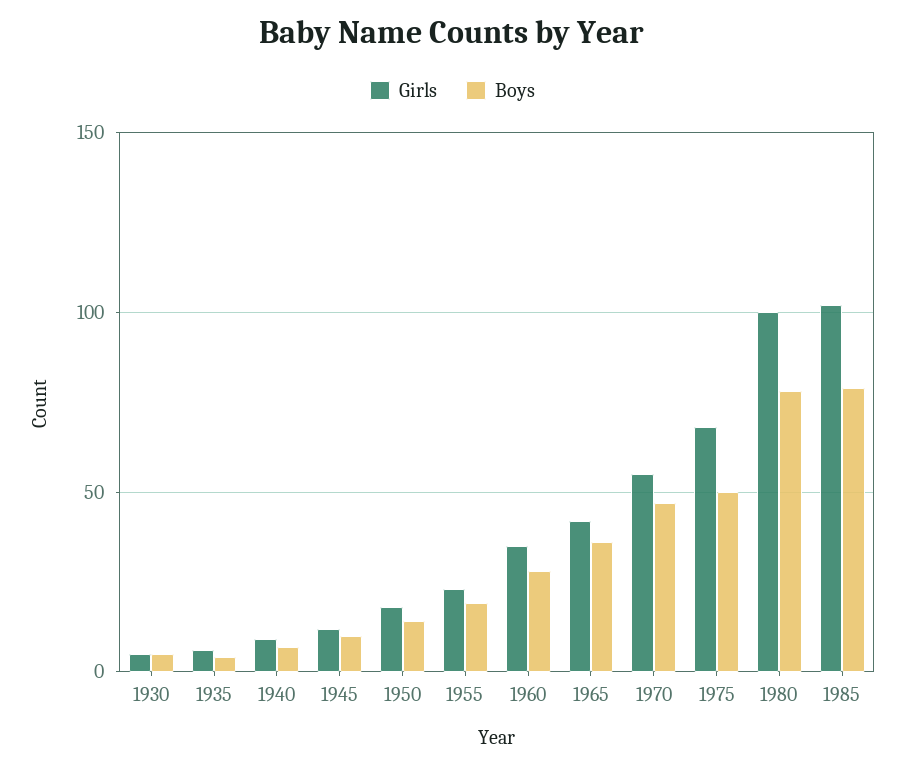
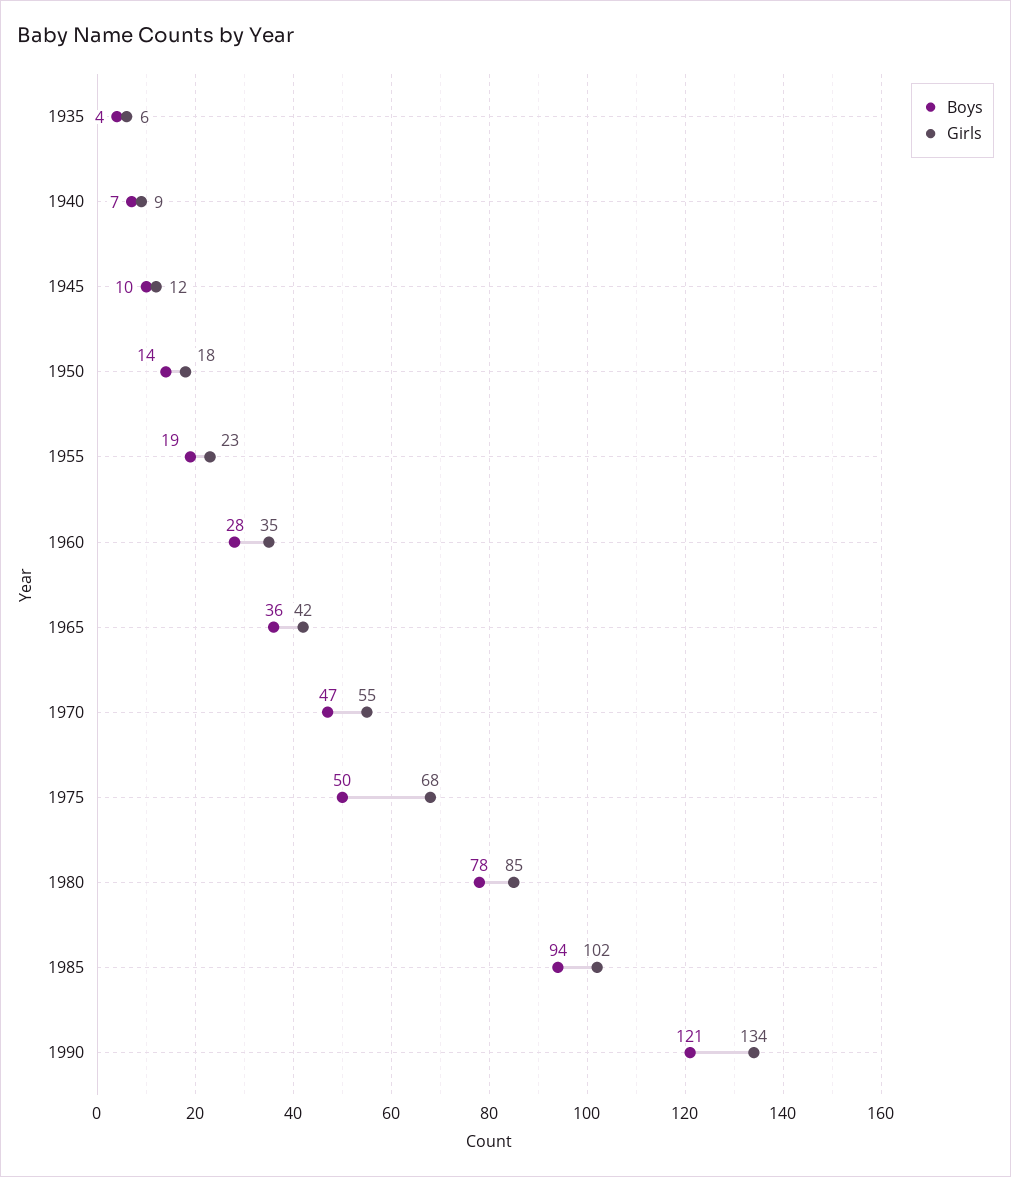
Girls, 1930: 5 -> none
Boys, 1930: 5 -> none
Girls, 1980: 100 -> 85
Boys, 1985: 80 -> 94
Boys, 1990: none -> 121
Girls, 1990: none -> 134

